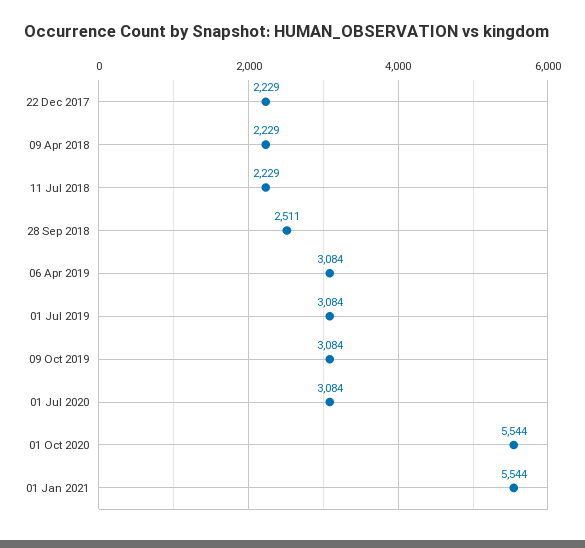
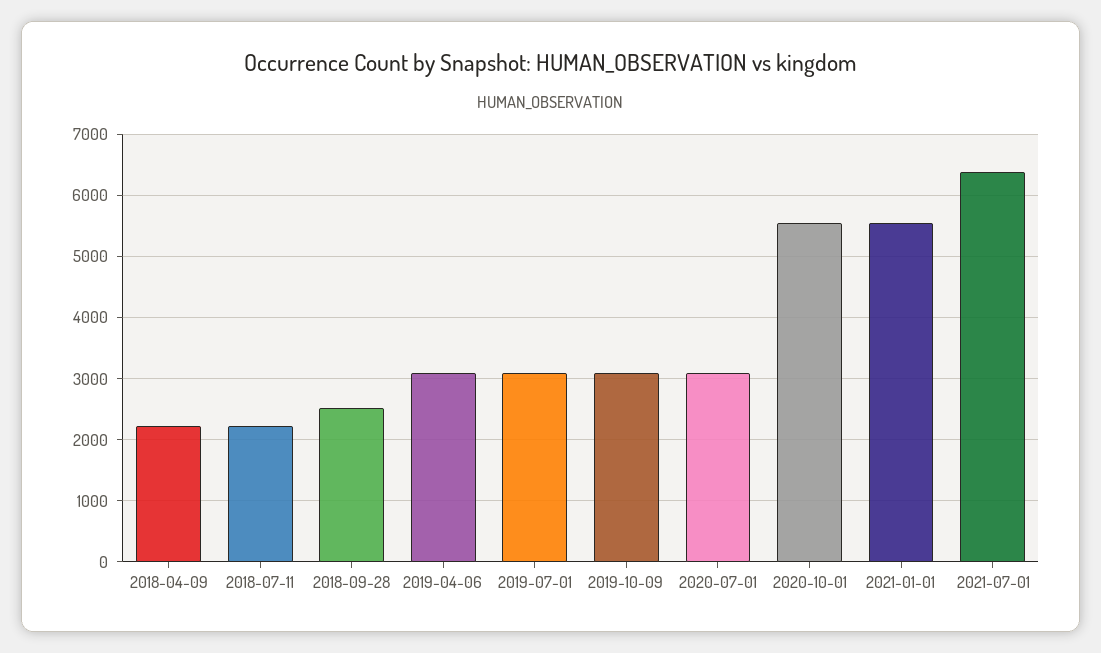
22 Dec 2017: 2229 -> none
2021-07-01: none -> 6400

